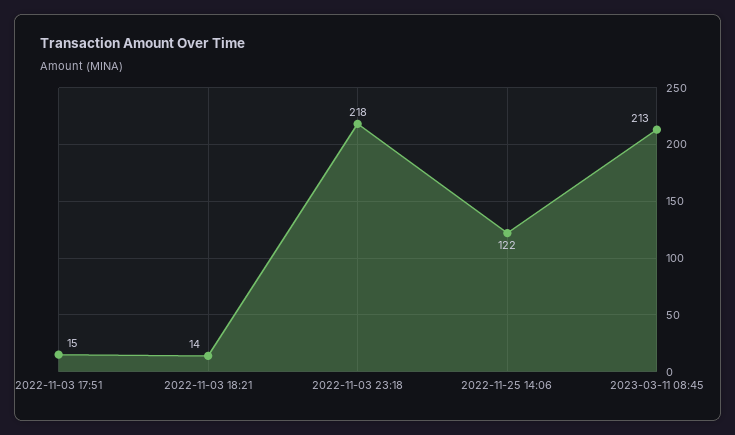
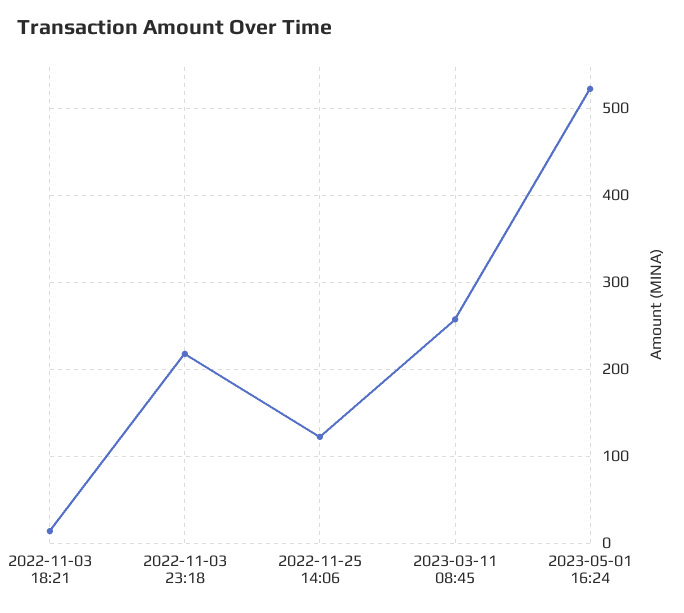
2022-11-03 17:51: 15 -> none
2023-03-11 08:45: 213 -> 260
2023-05-01 16:24: none -> 520

